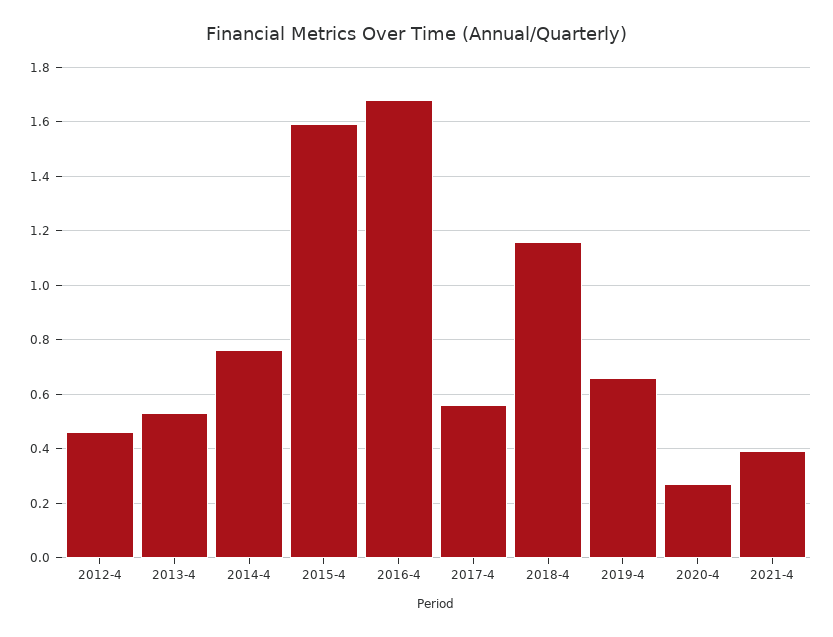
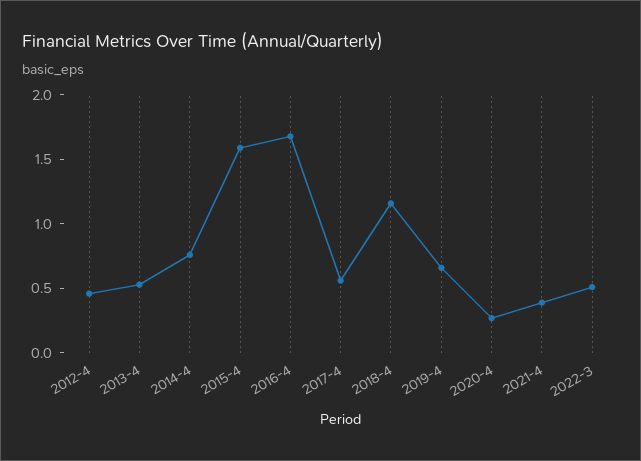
2022-3: none -> 0.5

